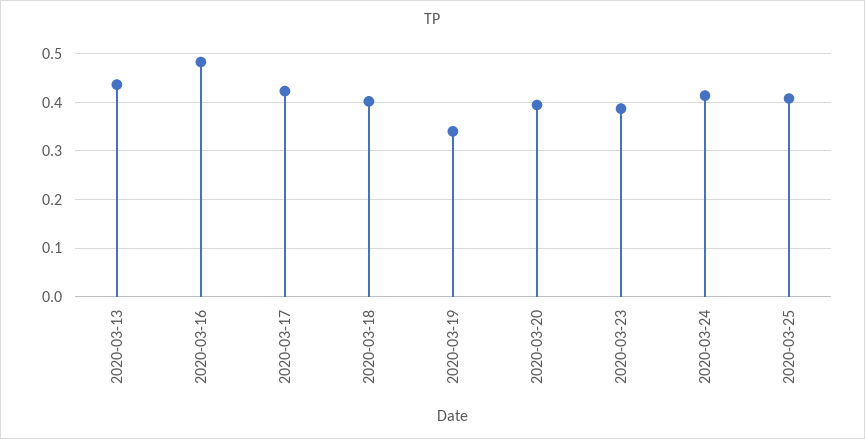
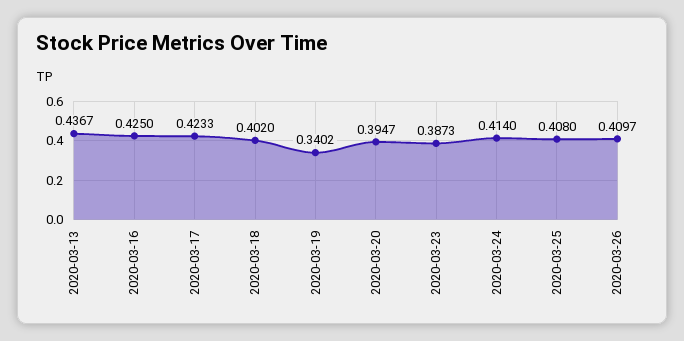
2020-03-16: 0.48 -> 0.425
2020-03-26: none -> 0.4097

